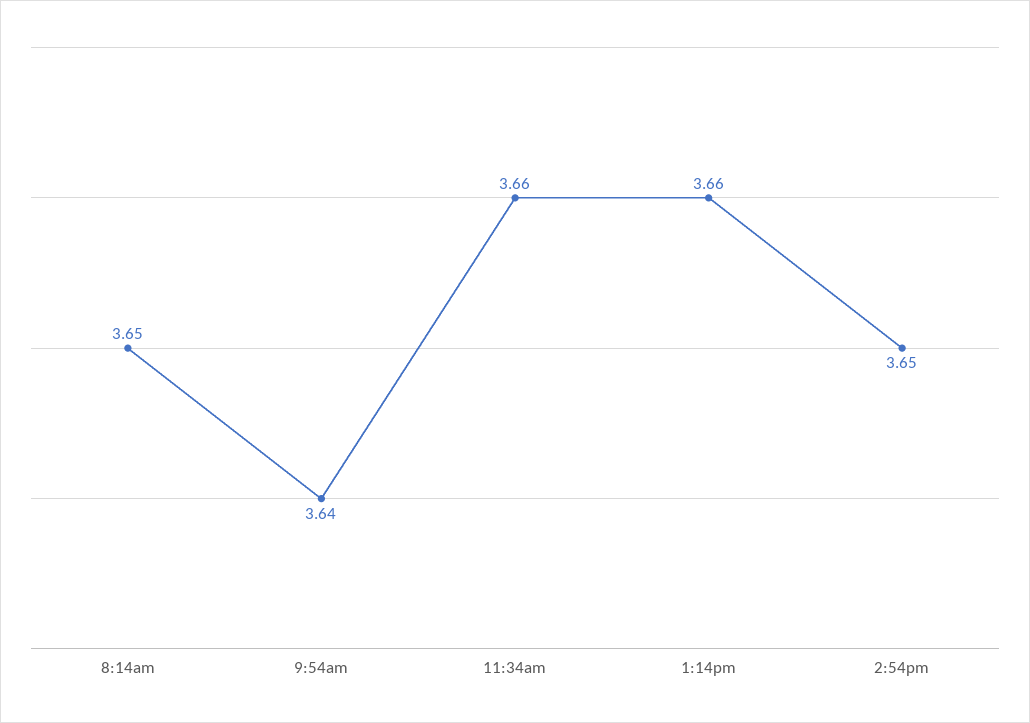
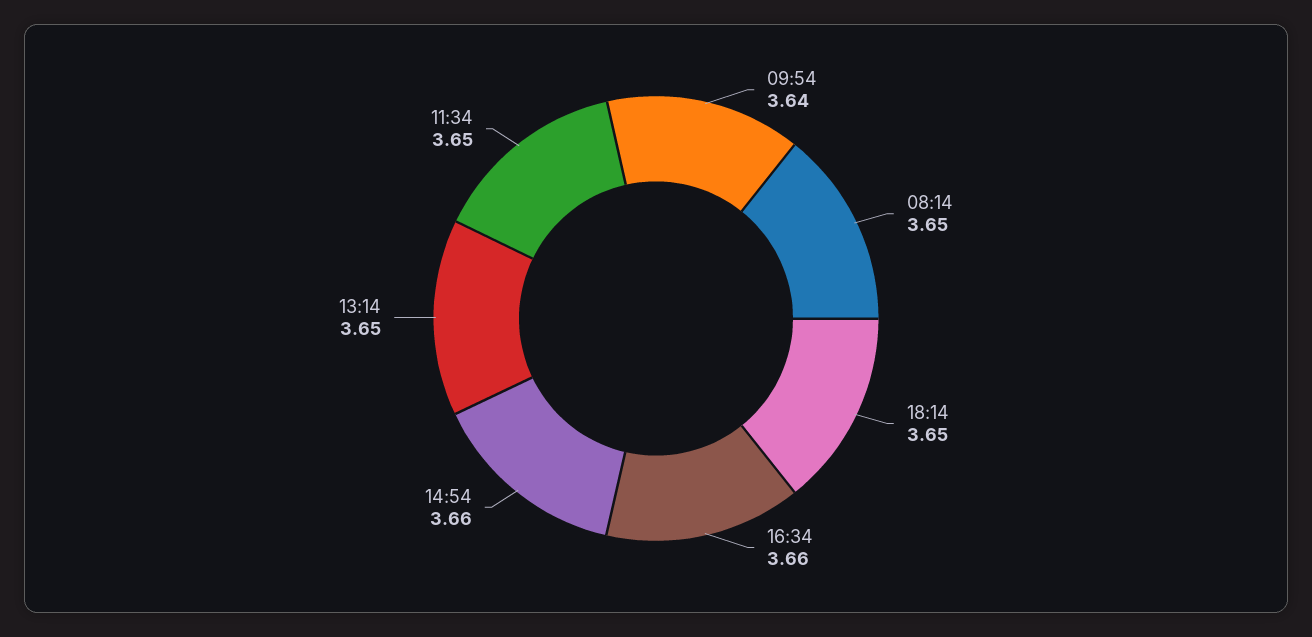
11:34am: 3.66 -> 3.65
1:14pm: 3.66 -> 3.65
2:54pm: 3.65 -> 3.66
18:14: none -> 3.65
16:34: none -> 3.66

